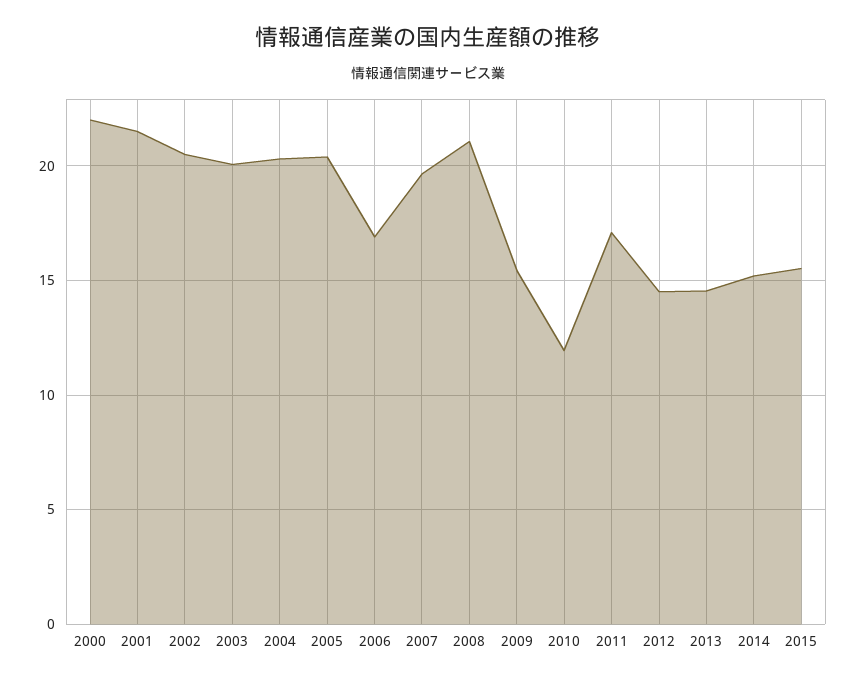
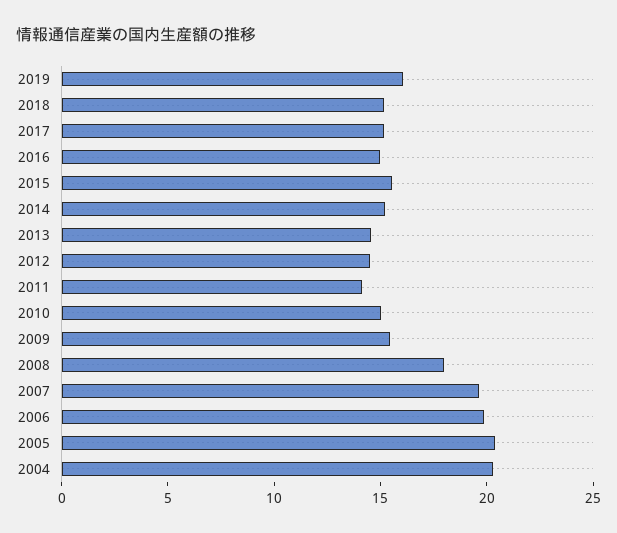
2000: 22 -> none
2001: 21.5 -> none
2002: 20.5 -> none
2003: 20 -> none
2006: 17 -> 20
2008: 21 -> 18
2010: 12 -> 15
2011: 17 -> 14
2019: none -> 16
2018: none -> 15
2017: none -> 15
2016: none -> 15

